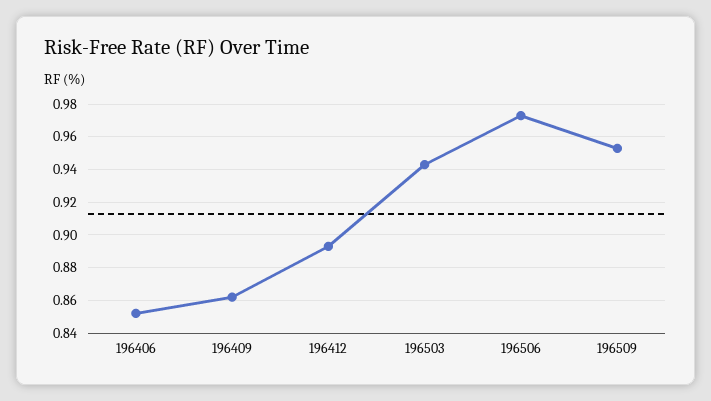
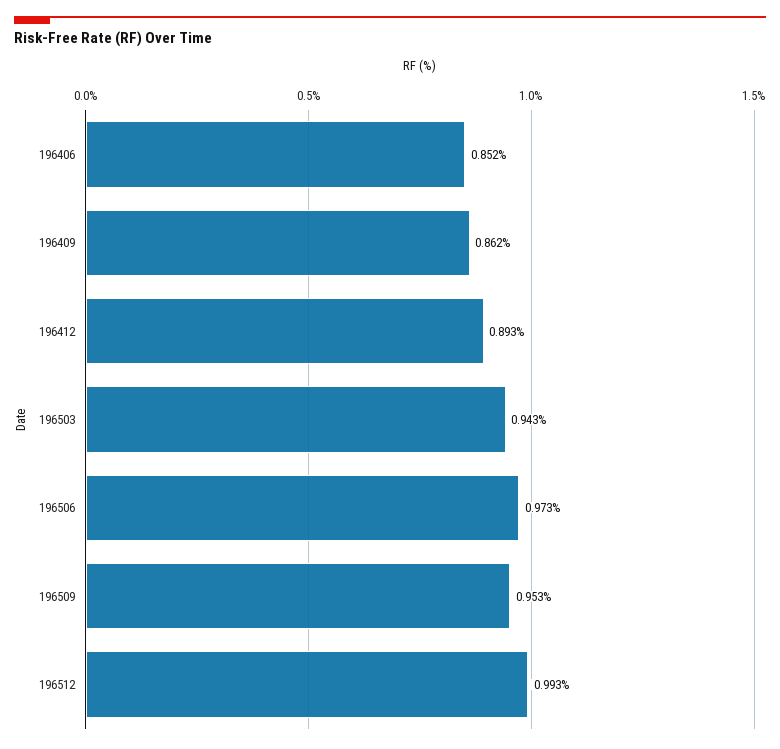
196512: none -> 0.993

